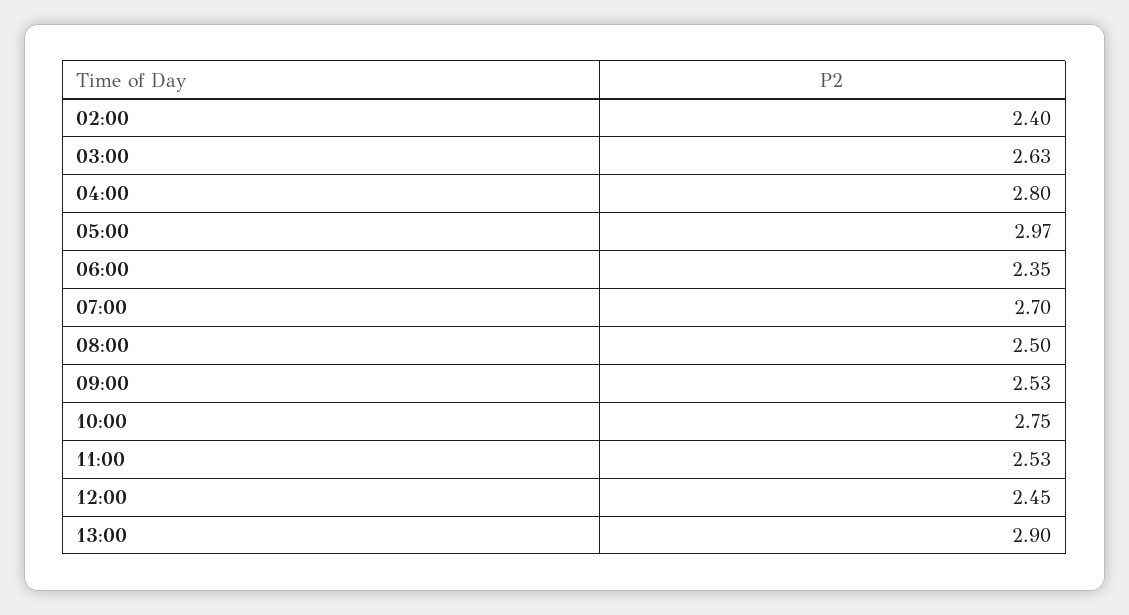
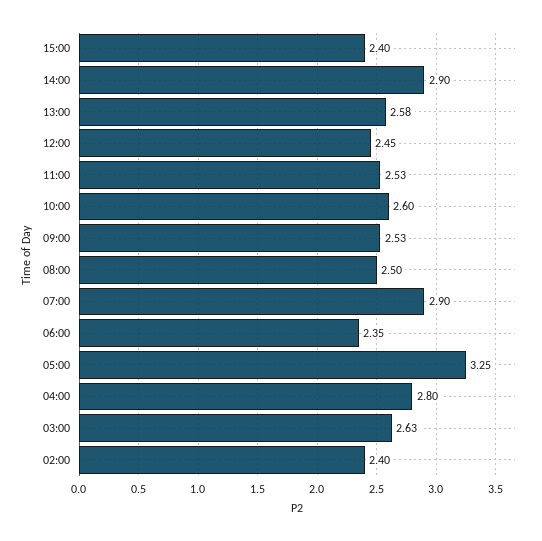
05:00: 2.97 -> 3.25
07:00: 2.7 -> 2.9
10:00: 2.75 -> 2.6
13:00: 2.9 -> 2.58
15:00: none -> 2.4
14:00: none -> 2.9

